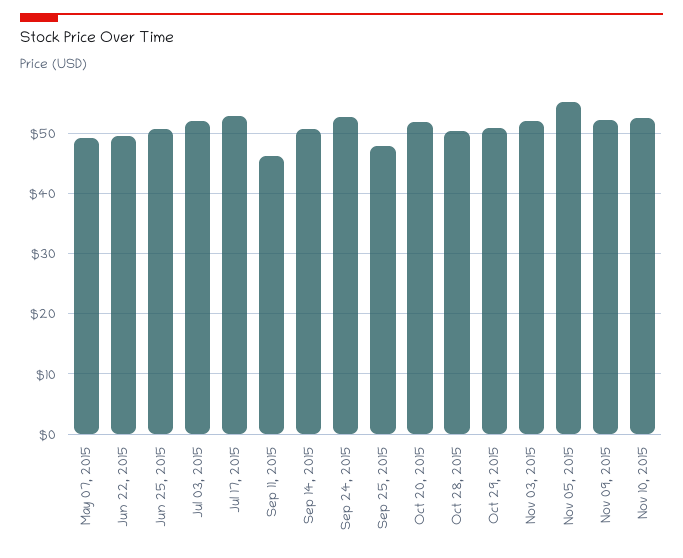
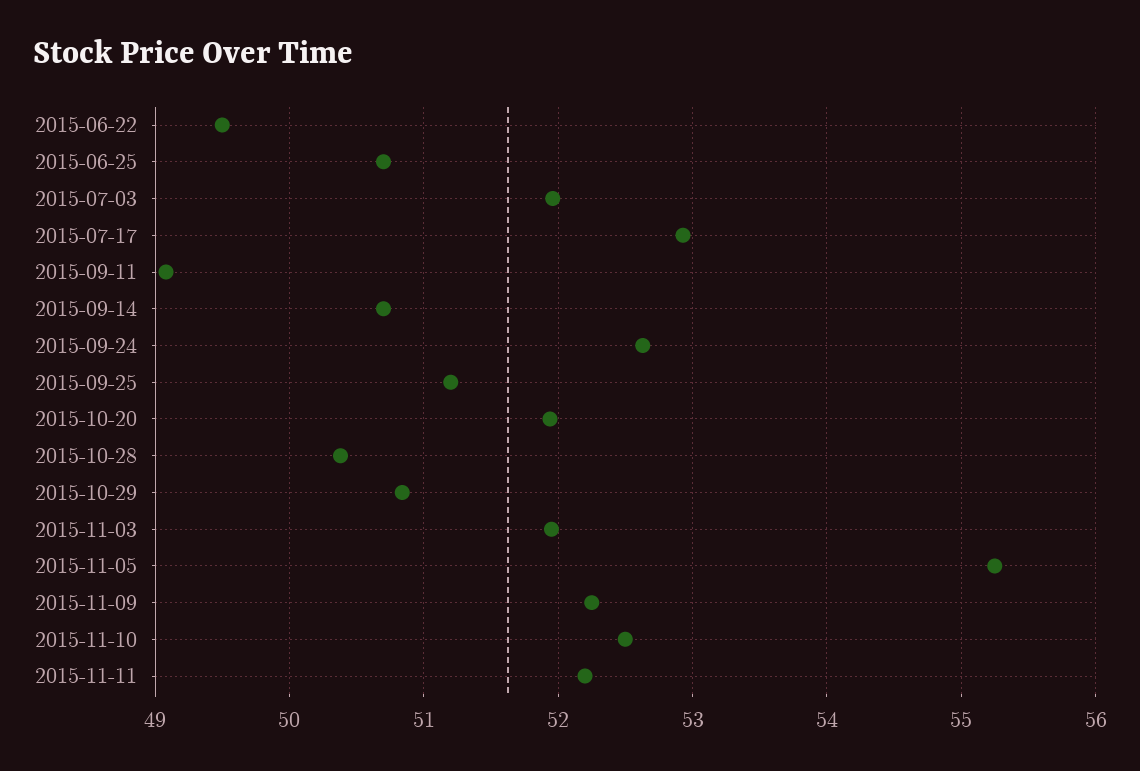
May 07, 2015: 49 -> none
Sep 11, 2015: 46 -> 49.1
Sep 25, 2015: 48 -> 51.2
2015-11-11: none -> 52.2

